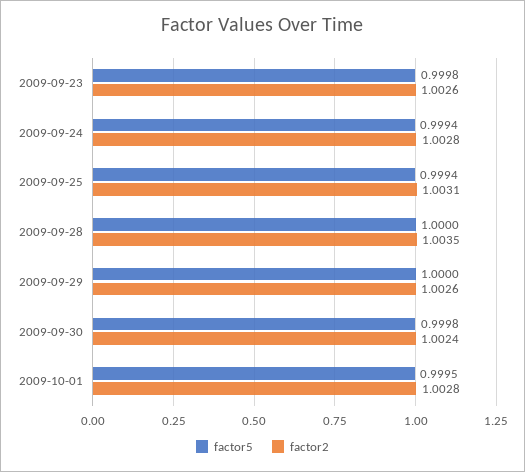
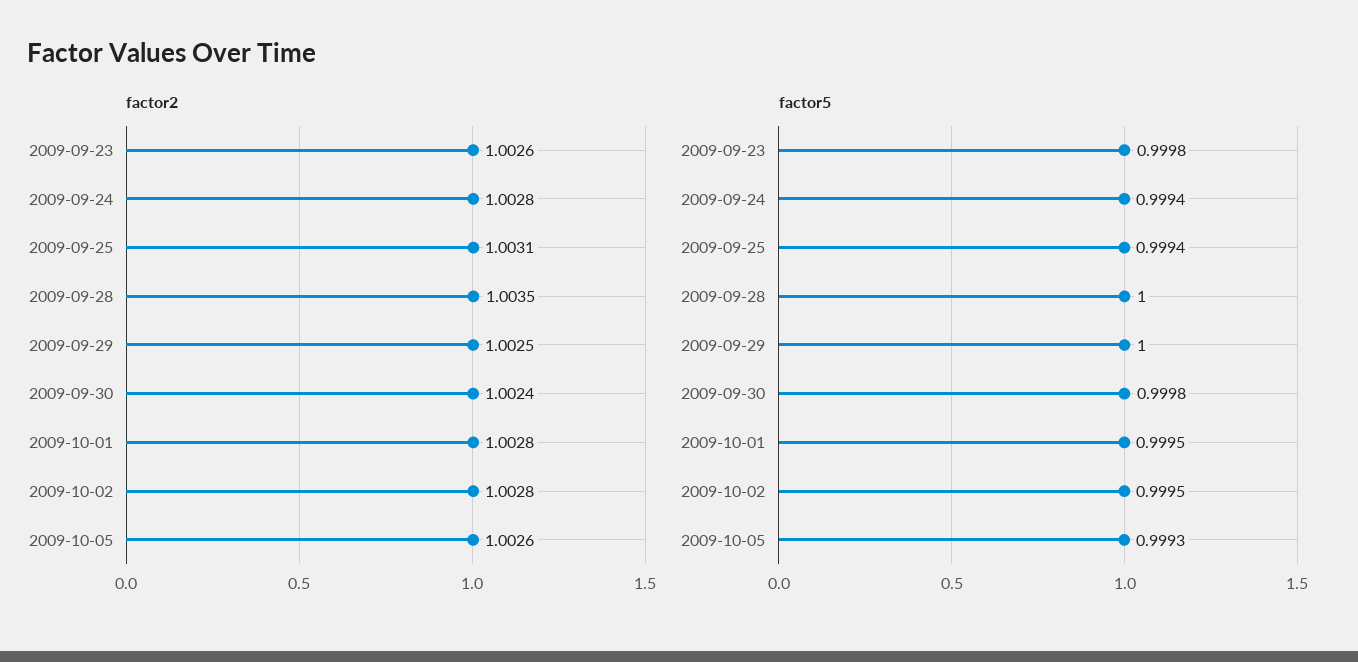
factor2, 2009-09-29: 1.0026 -> 1.0025
factor2, 2009-10-02: none -> 1.0028
factor2, 2009-10-05: none -> 1.0026
factor5, 2009-10-02: none -> 0.9995
factor5, 2009-10-05: none -> 0.9993

